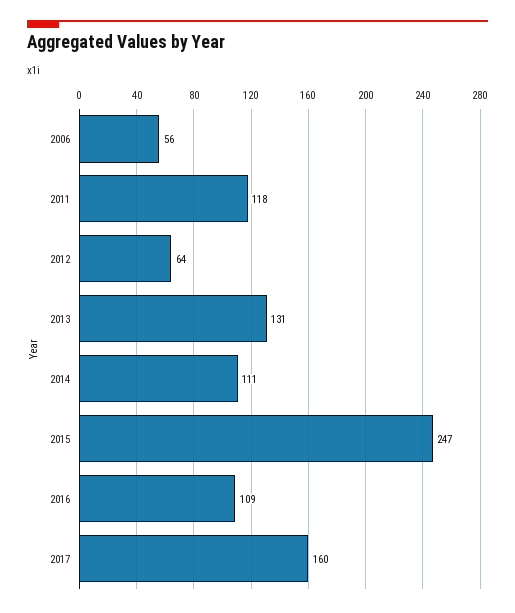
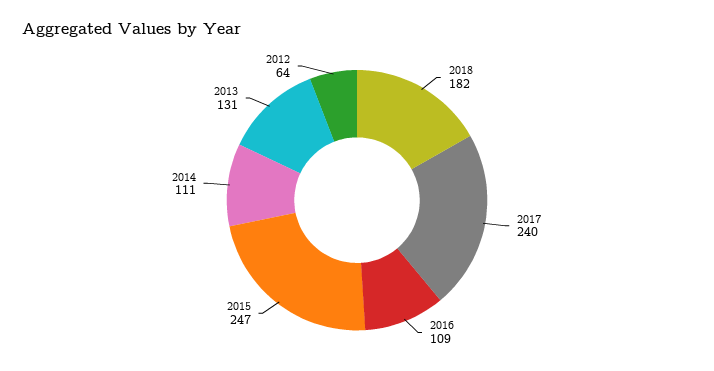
2006: 56 -> none
2011: 118 -> none
2017: 160 -> 240
2018: none -> 182

